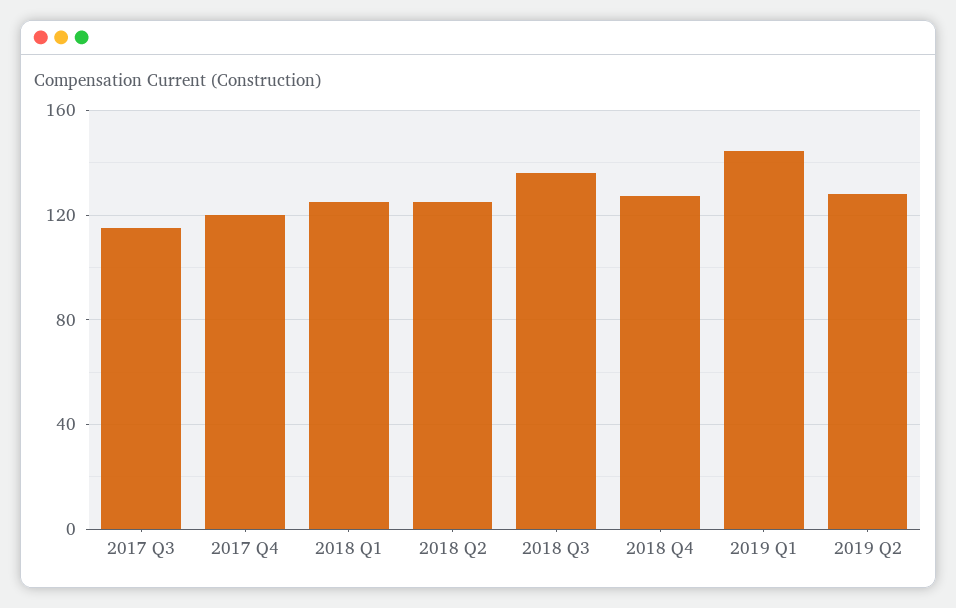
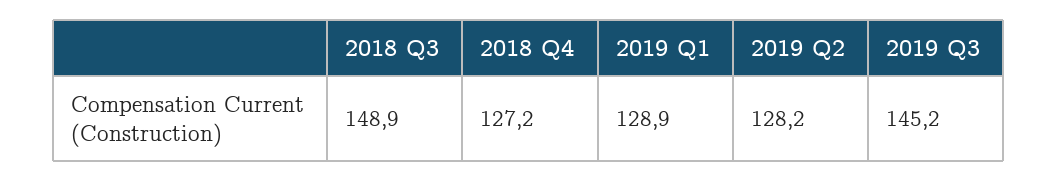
2017 Q3: 115 -> none
2017 Q4: 120 -> none
2018 Q1: 125 -> none
2018 Q2: 125 -> none
2018 Q3: 135 -> 148.9
2019 Q1: 145 -> 128.9
2019 Q3: none -> 145.2

